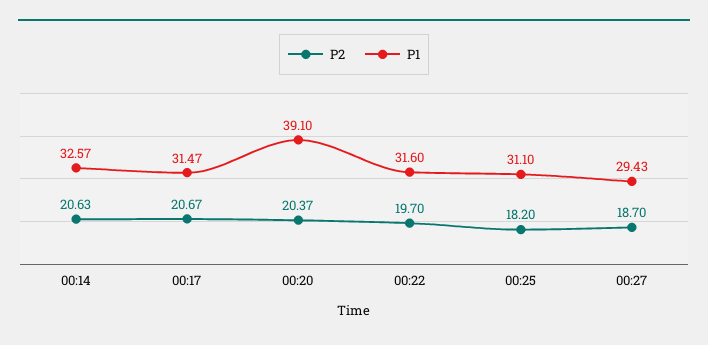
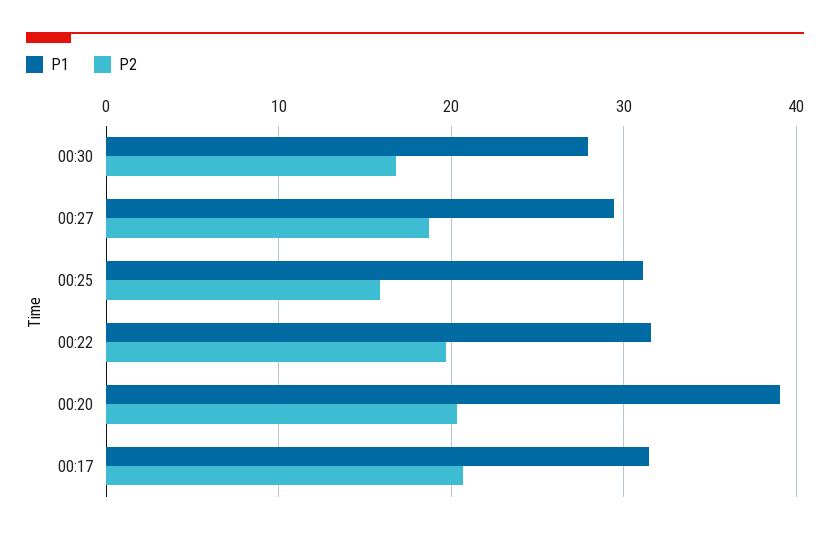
P2, 00:14: 20.63 -> none
P1, 00:14: 32.57 -> none
P2, 00:25: 18.2 -> 16
P1, 00:30: none -> 28
P2, 00:30: none -> 17

